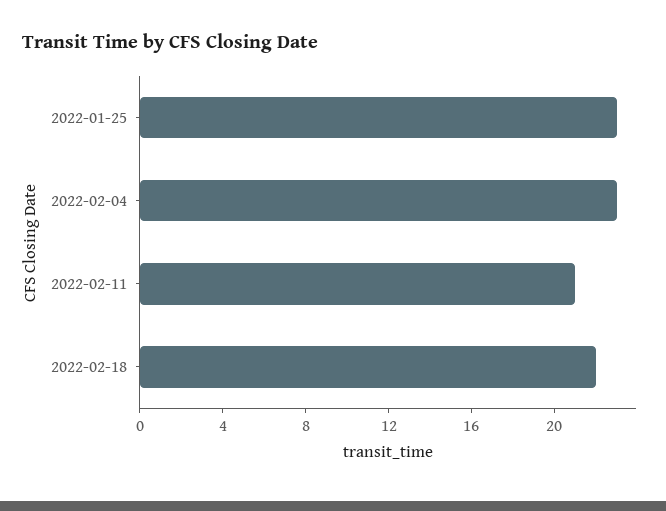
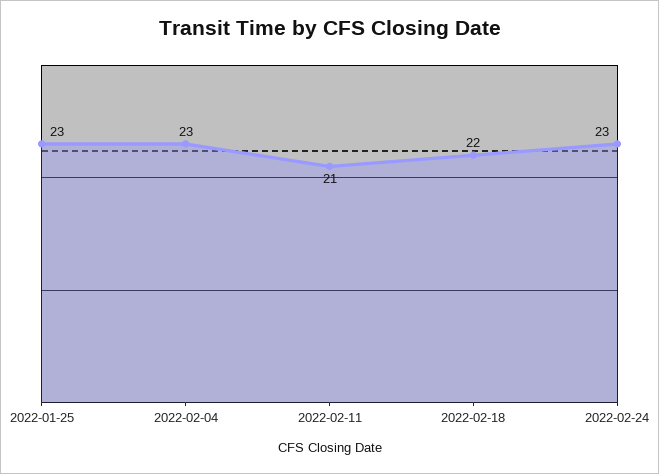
2022-02-24: none -> 23

